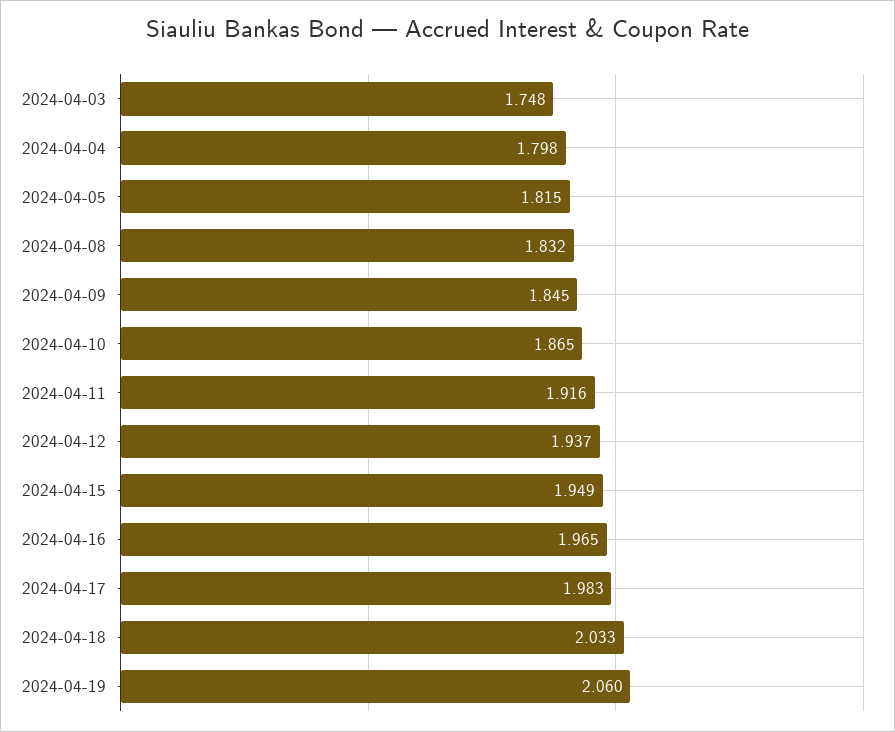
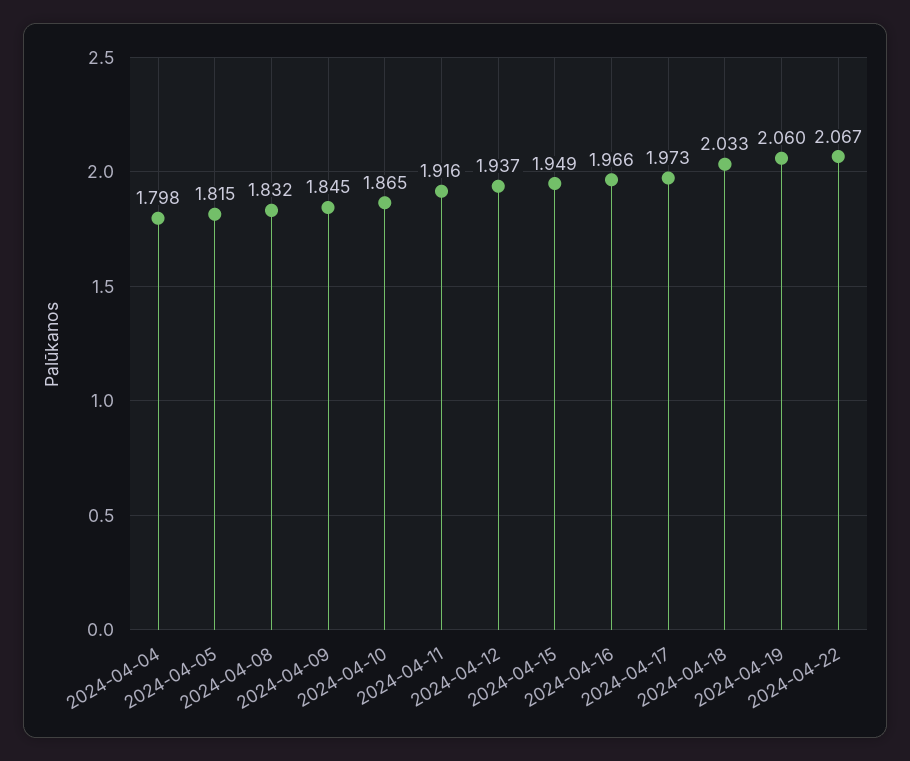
2024-04-03: 1.748 -> none
2024-04-16: 1.965 -> 1.966
2024-04-17: 1.983 -> 1.973
2024-04-22: none -> 2.067

